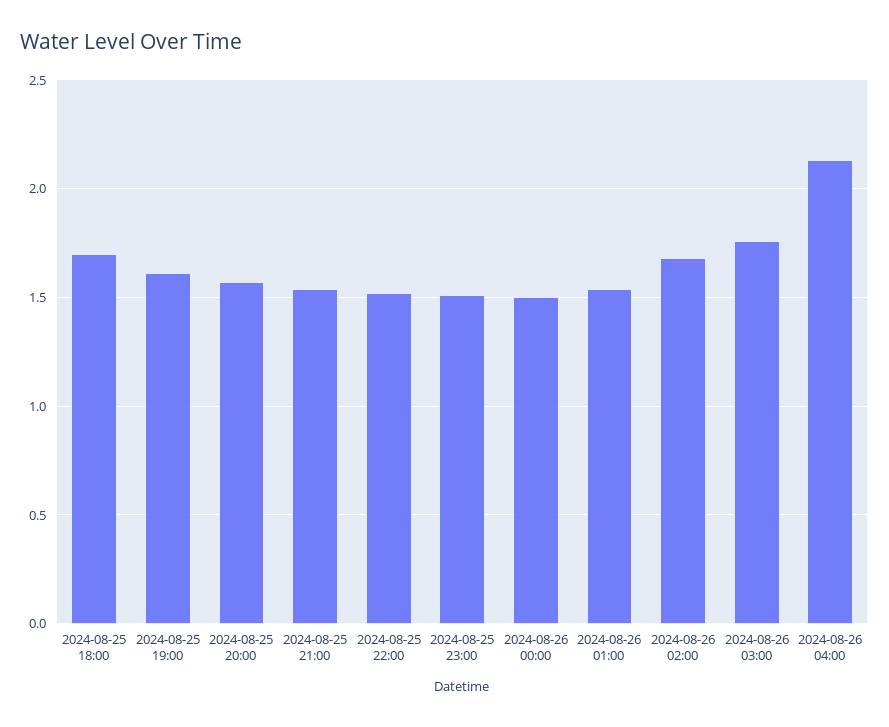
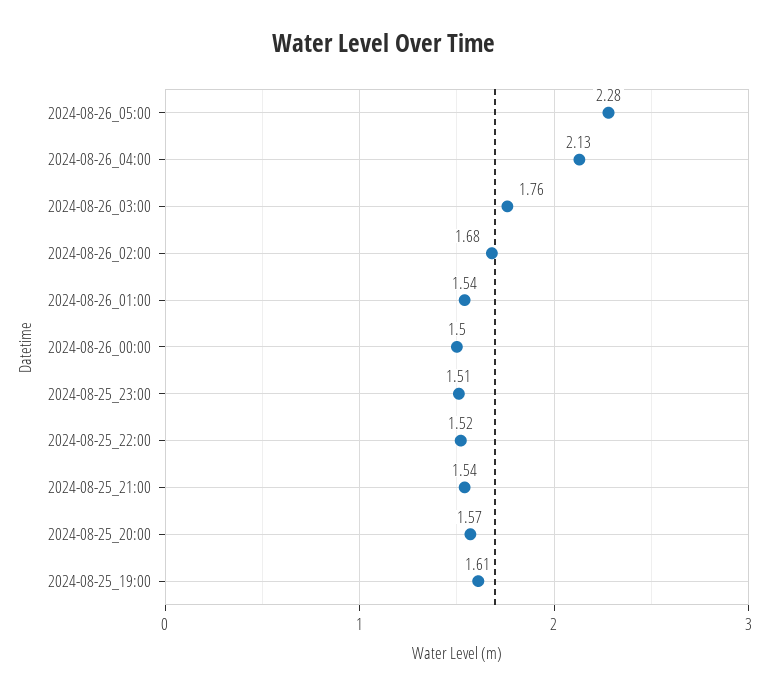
2024-08-25 18:00: 1.7 -> none
2024-08-26_05:00: none -> 2.28

